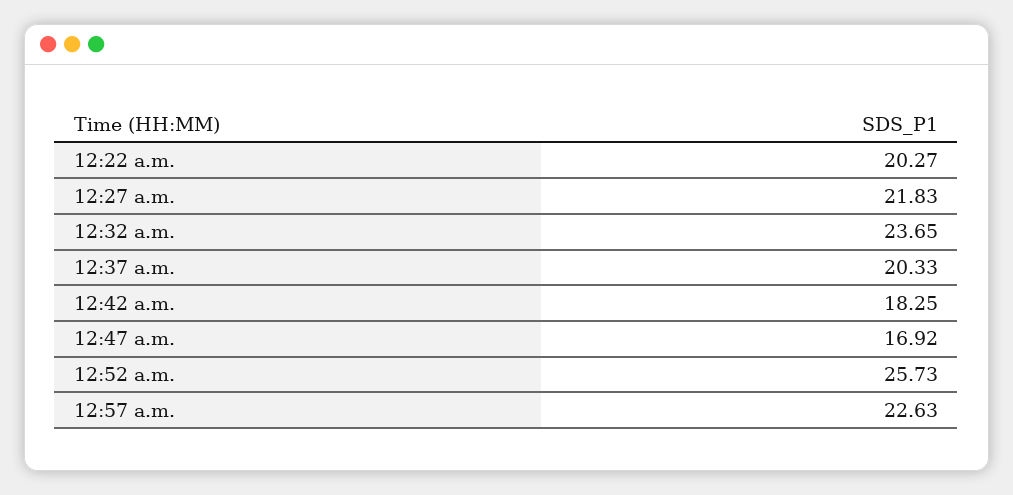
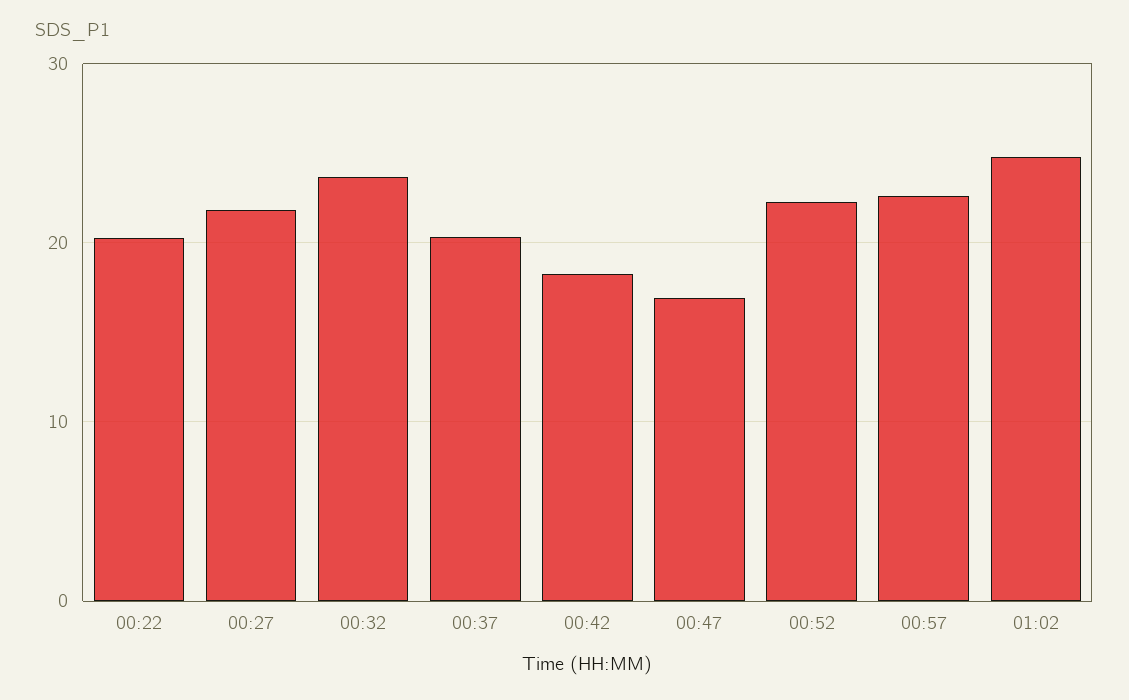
12:52 a.m.: 25.73 -> 22
01:02: none -> 25

